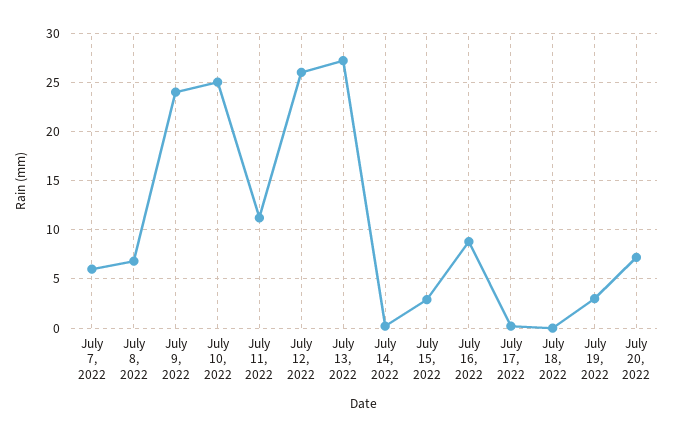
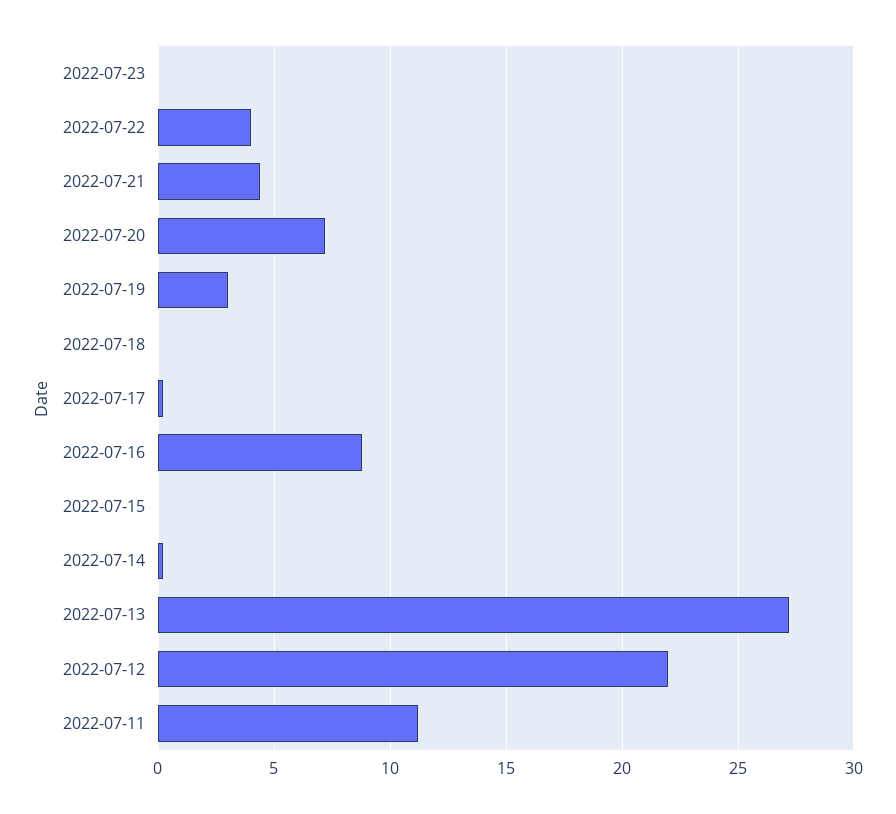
July 7, 2022: 6 -> none
July 8, 2022: 7 -> none
July 9, 2022: 24 -> none
July 10, 2022: 25 -> none
July 12, 2022: 26 -> 22
July 15, 2022: 3 -> 0
2022-07-23: none -> 0
2022-07-22: none -> 4
2022-07-21: none -> 4.5

